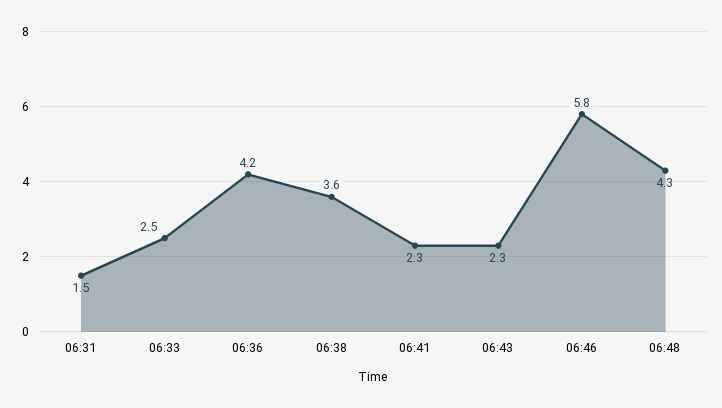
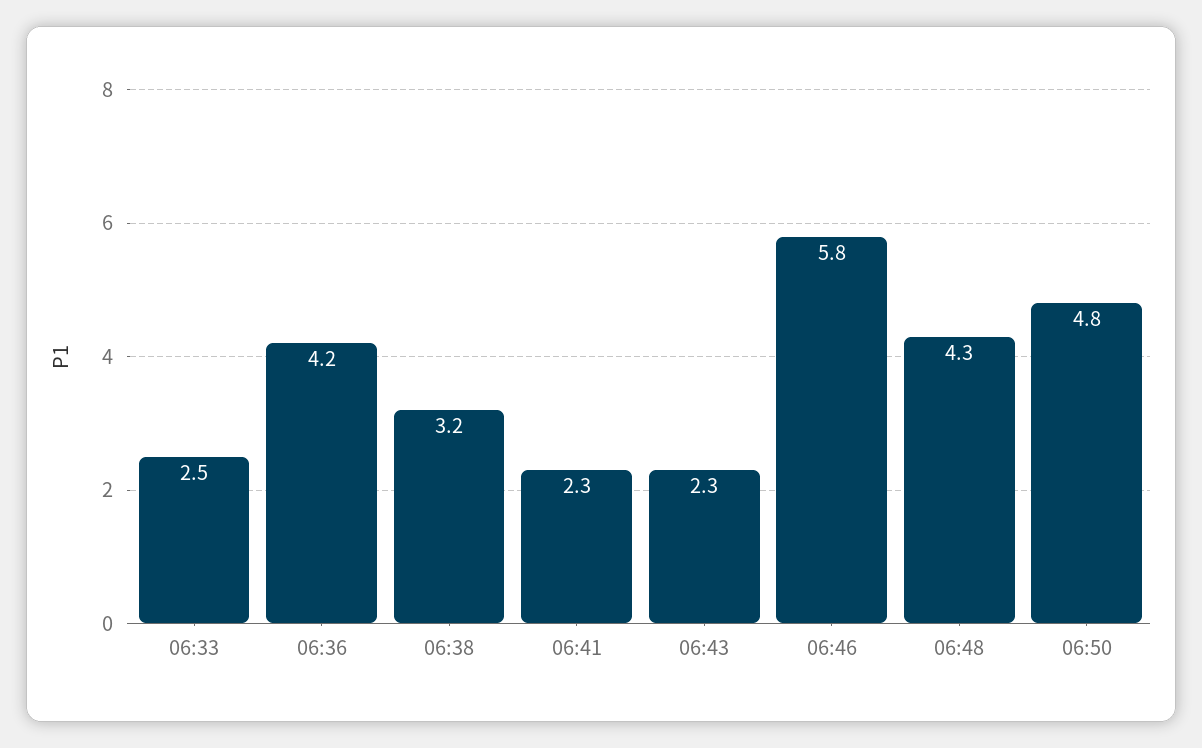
06:31: 1.5 -> none
06:38: 3.6 -> 3.2
06:50: none -> 4.8

